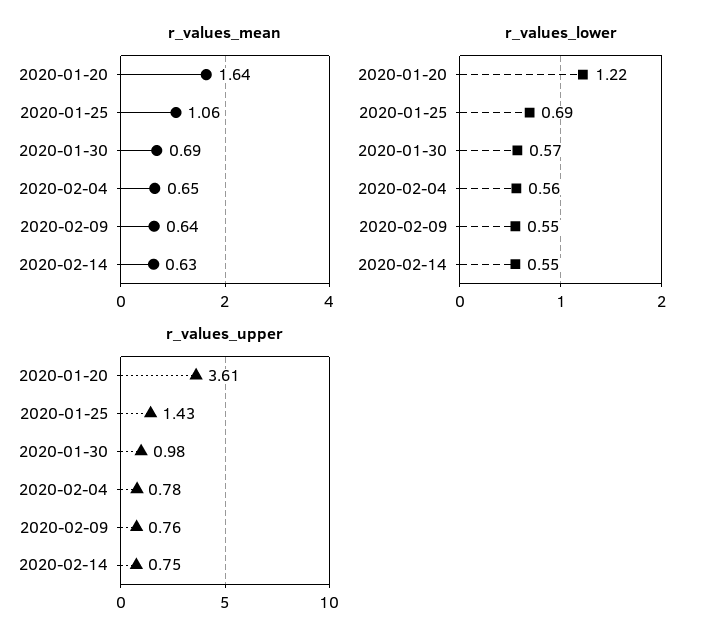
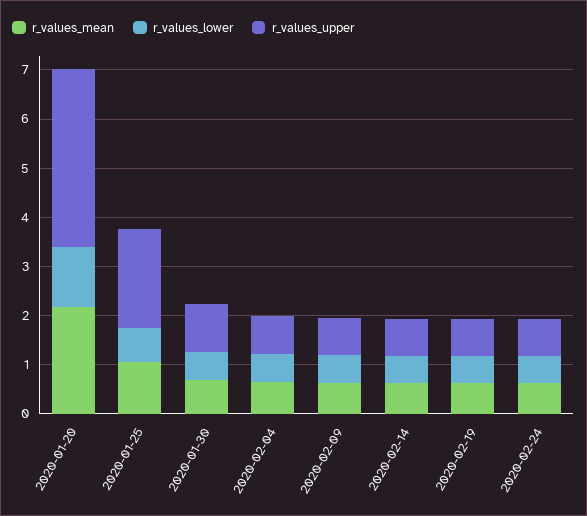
r_values_mean, 2020-01-20: 1.64 -> 2.2
r_values_upper, 2020-01-25: 1.43 -> 2
r_values_mean, 2020-02-19: none -> 0.6
r_values_lower, 2020-02-19: none -> 0.6
r_values_upper, 2020-02-19: none -> 0.8
r_values_mean, 2020-02-24: none -> 0.6
r_values_lower, 2020-02-24: none -> 0.6
r_values_upper, 2020-02-24: none -> 0.8

